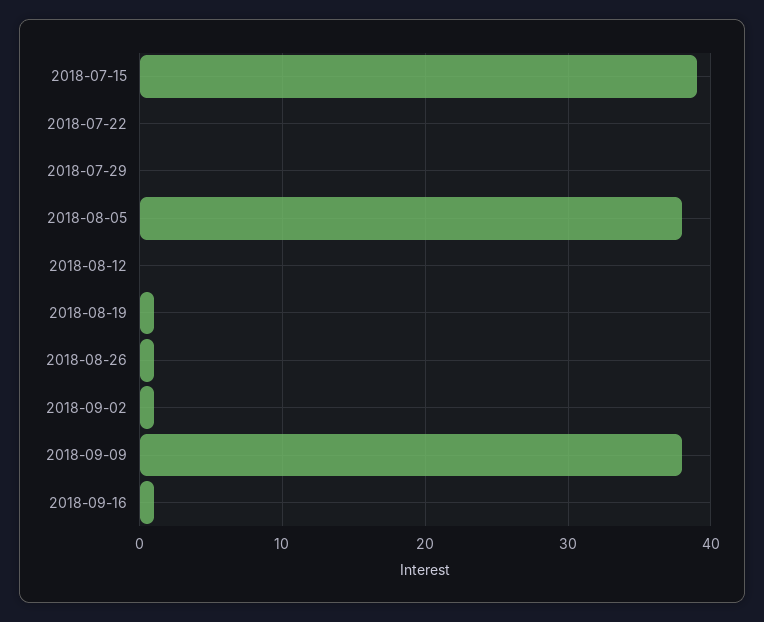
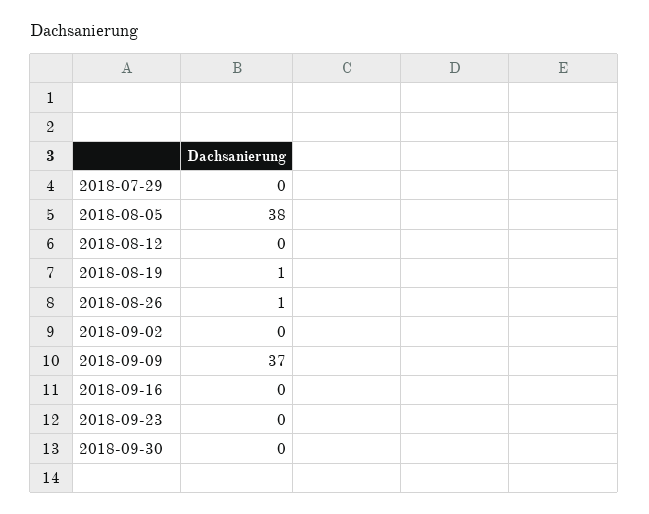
2018-07-15: 39 -> none
2018-07-22: 0 -> none
2018-09-02: 1 -> 0
2018-09-09: 38 -> 37
2018-09-16: 1 -> 0
2018-09-23: none -> 0
2018-09-30: none -> 0

